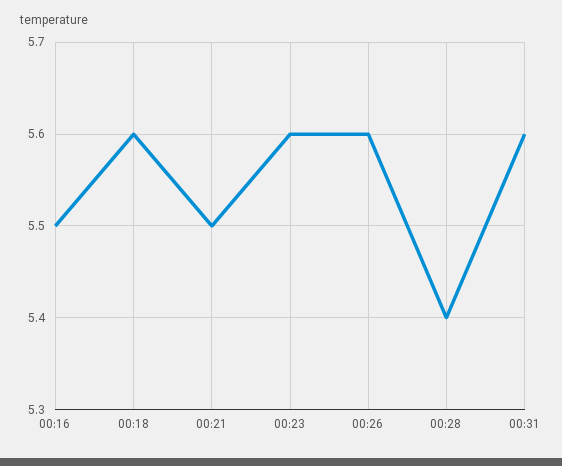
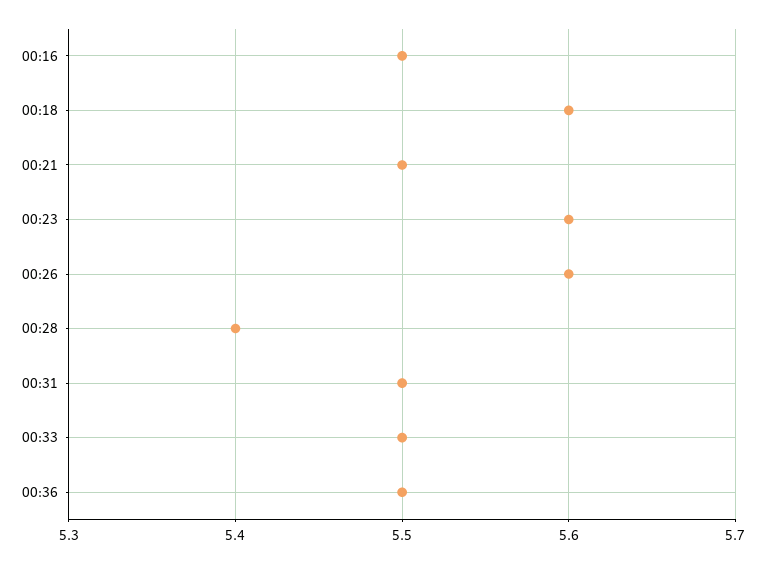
00:31: 5.6 -> 5.5
00:33: none -> 5.5
00:36: none -> 5.5

